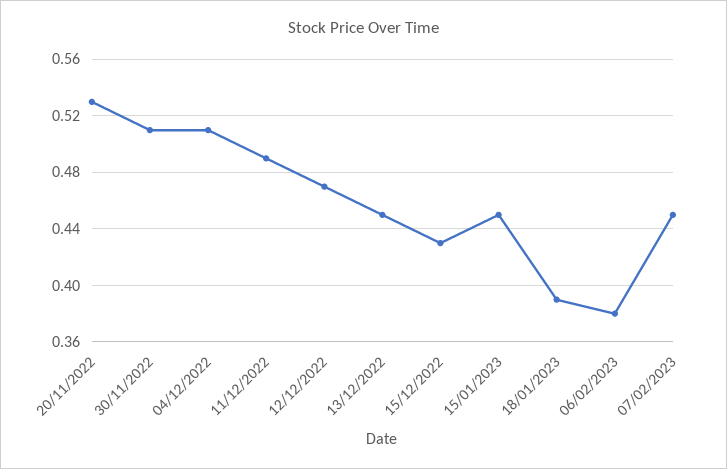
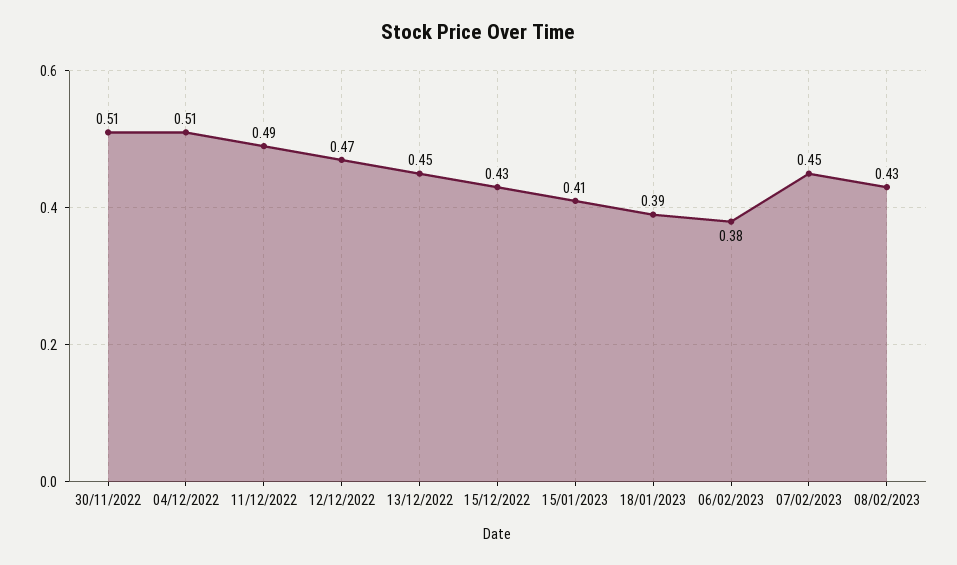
20/11/2022: 0.53 -> none
15/01/2023: 0.45 -> 0.41
08/02/2023: none -> 0.43

